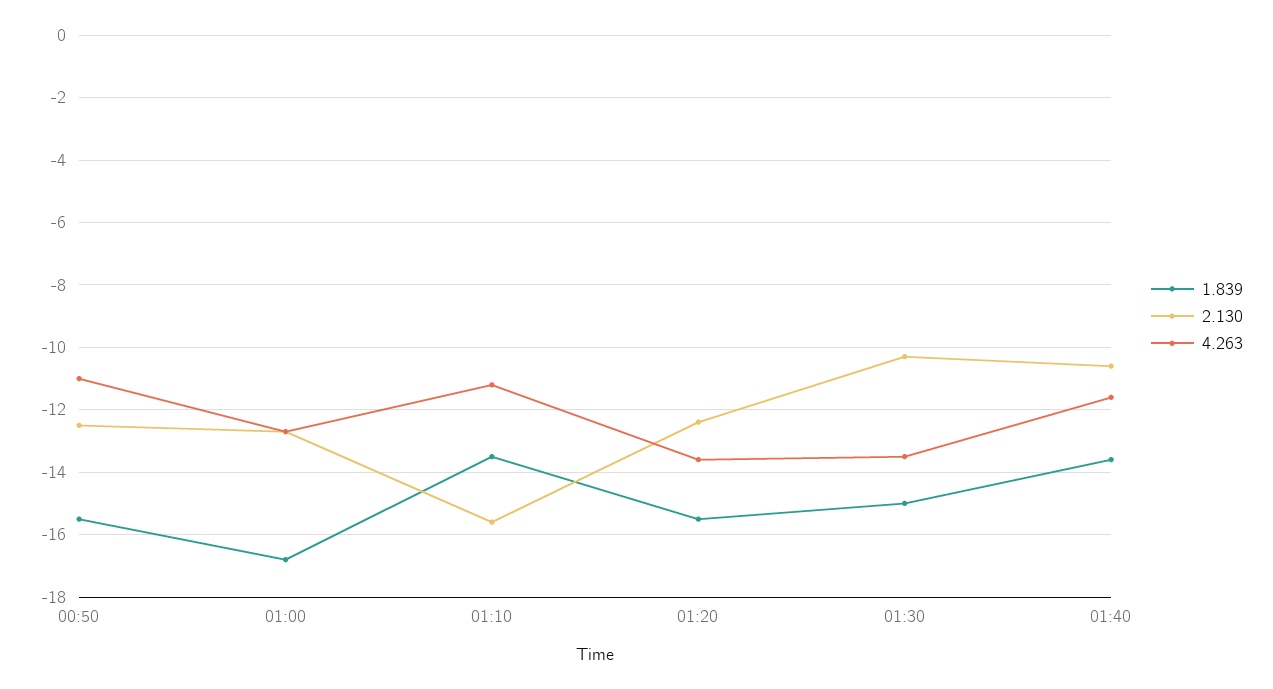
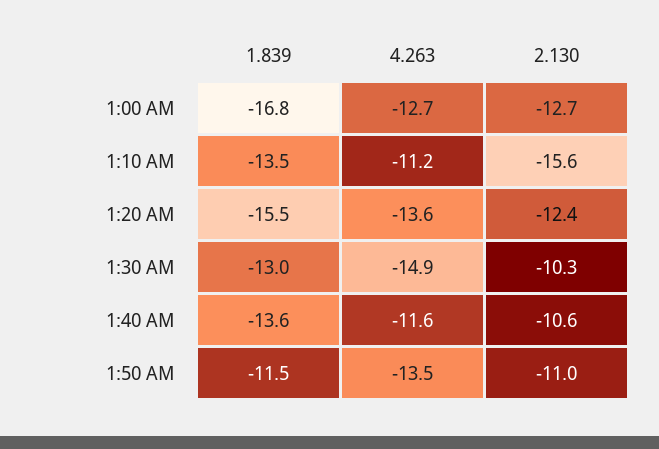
1.839, 00:50: -15.5 -> none
2.130, 00:50: -12.5 -> none
4.263, 00:50: -11 -> none
1.839, 01:30: -15 -> -13
4.263, 01:30: -13.5 -> -14.9
1.839, 1:50 AM: none -> -11.5
4.263, 1:50 AM: none -> -13.5
2.130, 1:50 AM: none -> -11

